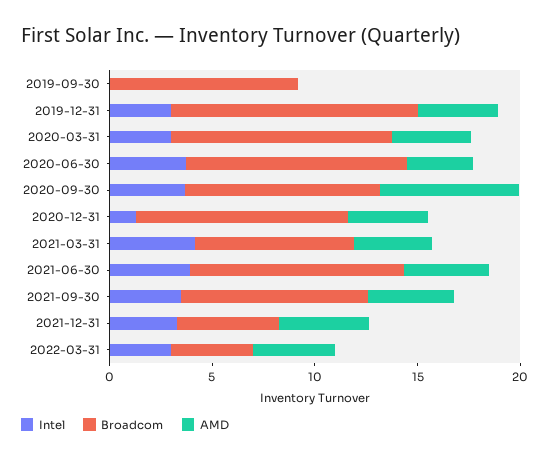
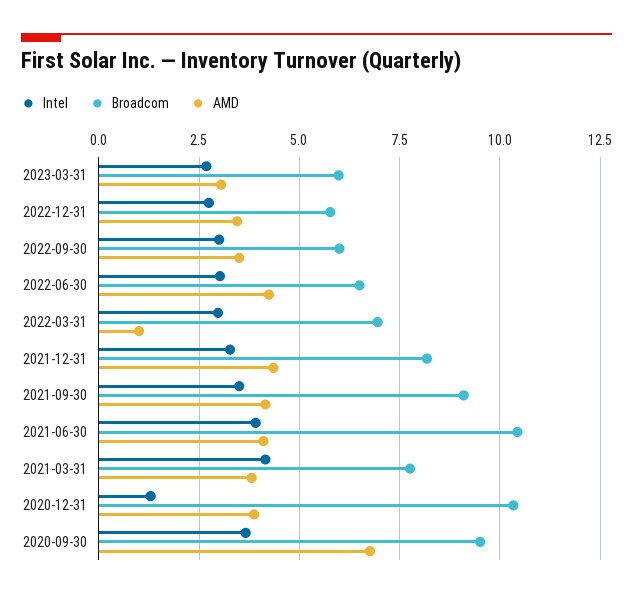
Intel, 2019-09-30: 0 -> none
Broadcom, 2019-09-30: 9 -> none
AMD, 2019-09-30: 0 -> none
Intel, 2019-12-31: 3 -> none
Broadcom, 2019-12-31: 12 -> none
AMD, 2019-12-31: 4 -> none
Intel, 2020-03-31: 3 -> none
Broadcom, 2020-03-31: 11 -> none
AMD, 2020-03-31: 4 -> none
Intel, 2020-06-30: 4 -> none
Broadcom, 2020-06-30: 11 -> none
AMD, 2020-06-30: 3 -> none
Broadcom, 2021-12-31: 5 -> 8.25
Broadcom, 2022-03-31: 4 -> 7
AMD, 2022-03-31: 4 -> 1
Intel, 2023-03-31: none -> 2.75
Broadcom, 2023-03-31: none -> 6
AMD, 2023-03-31: none -> 3
Intel, 2022-12-31: none -> 2.75
Broadcom, 2022-12-31: none -> 5.75
AMD, 2022-12-31: none -> 3.5
Intel, 2022-09-30: none -> 3
Broadcom, 2022-09-30: none -> 6
AMD, 2022-09-30: none -> 3.5
Intel, 2022-06-30: none -> 3
Broadcom, 2022-06-30: none -> 6.5
AMD, 2022-06-30: none -> 4.25

